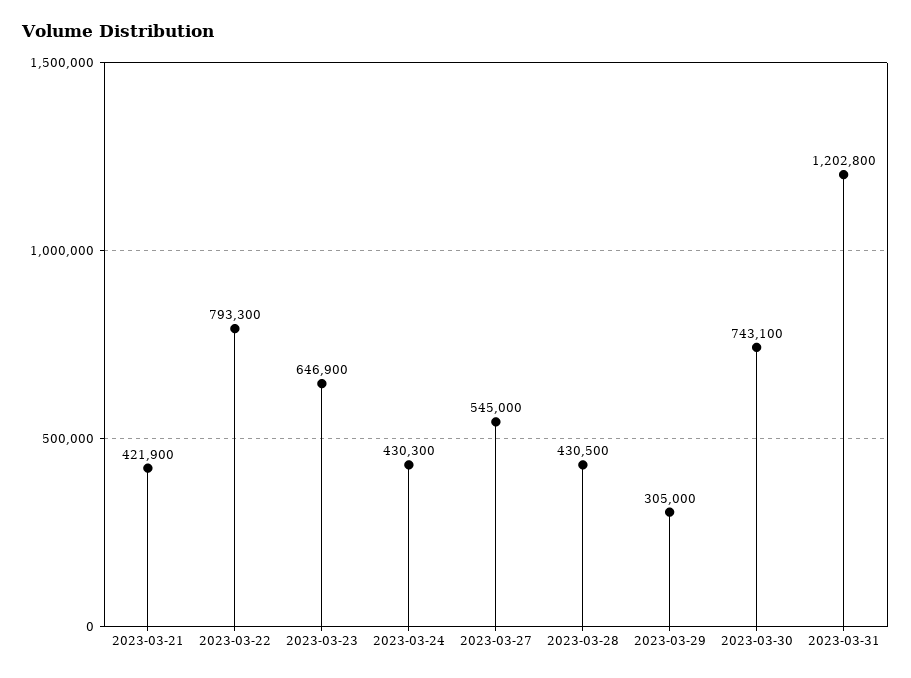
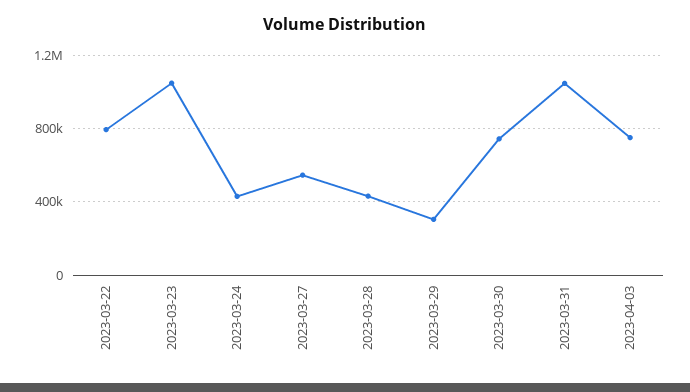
2023-03-21: 421900 -> none
2023-03-23: 646900 -> 1050000
2023-03-31: 1202800 -> 1050000
2023-04-03: none -> 750000

